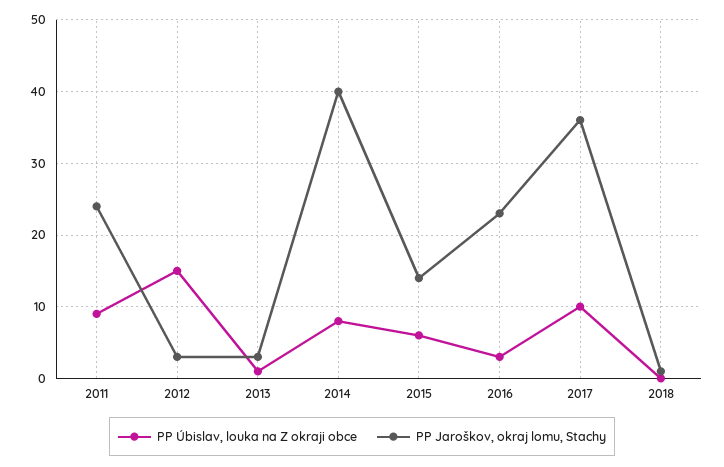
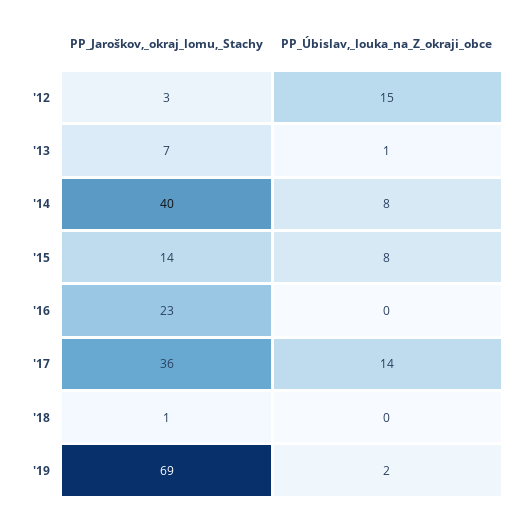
PP Úbislav, louka na Z okraji obce, 2011: 9 -> none
PP Jaroškov, okraj lomu, Stachy, 2011: 24 -> none
PP Jaroškov, okraj lomu, Stachy, 2013: 3 -> 7
PP Úbislav, louka na Z okraji obce, 2015: 6 -> 8
PP Úbislav, louka na Z okraji obce, 2016: 3 -> 0
PP Úbislav, louka na Z okraji obce, 2017: 10 -> 14
PP Jaroškov, okraj lomu, Stachy, '19: none -> 69
PP Úbislav, louka na Z okraji obce, '19: none -> 2

